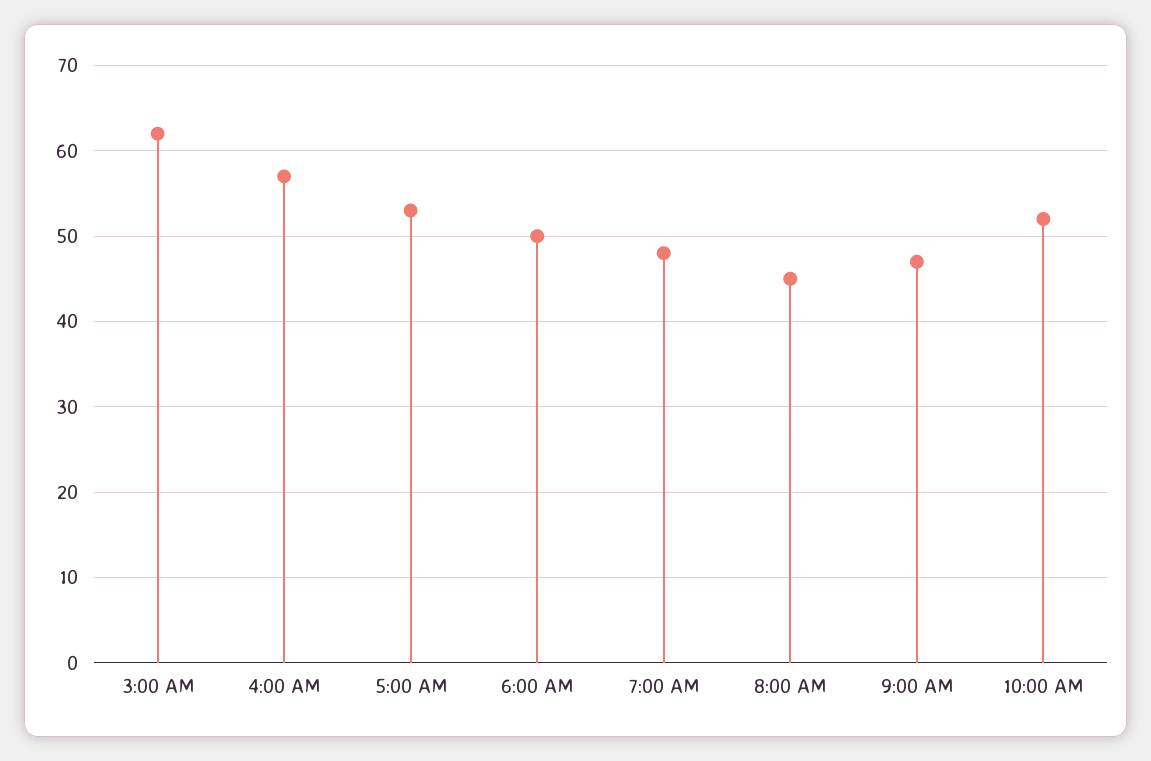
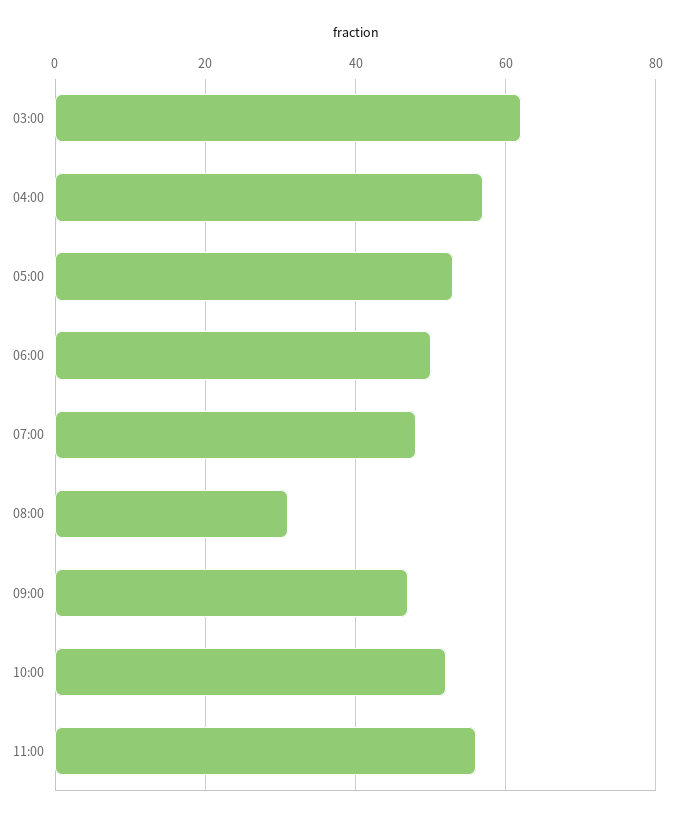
8:00 AM: 45 -> 30
11:00: none -> 55

